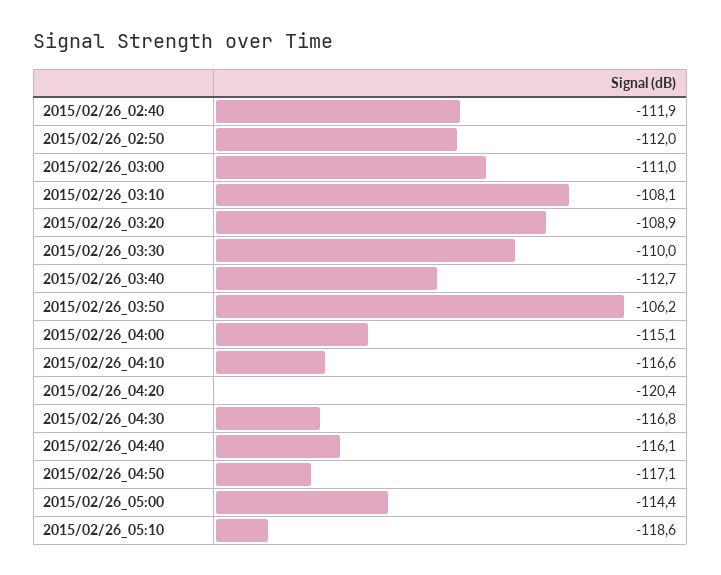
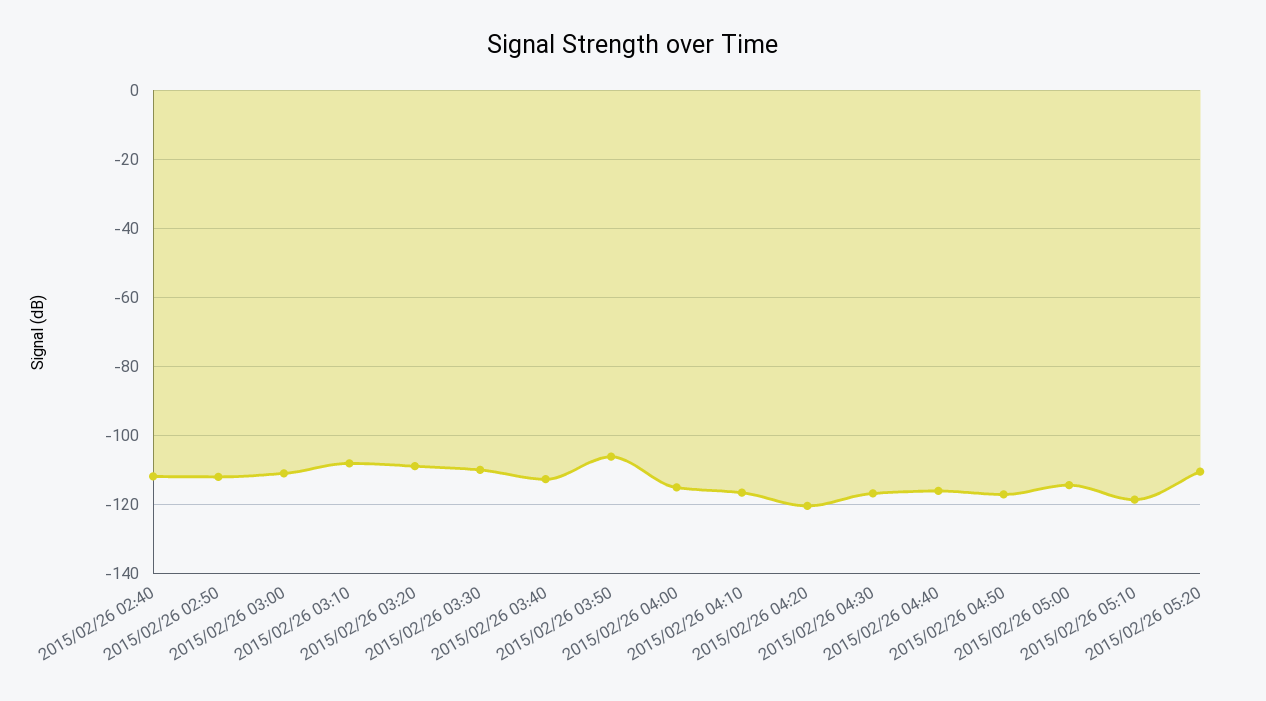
2015/02/26 05:20: none -> -110

